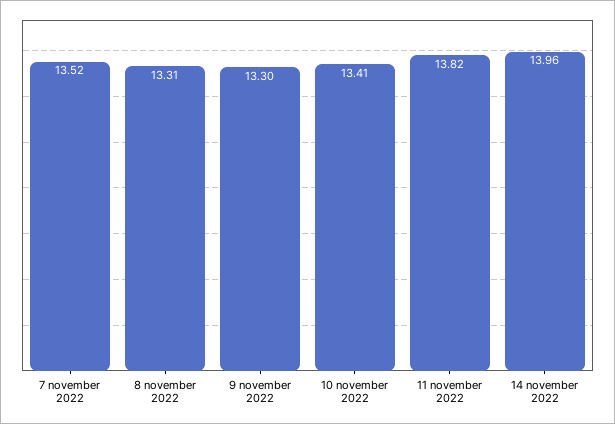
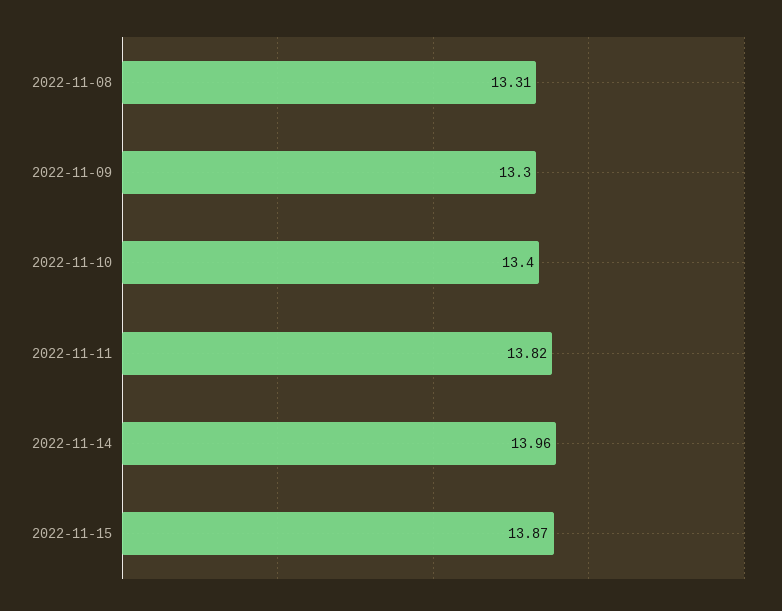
7 november 2022: 13.52 -> none
10 november 2022: 13.41 -> 13.4
2022-11-15: none -> 13.87

